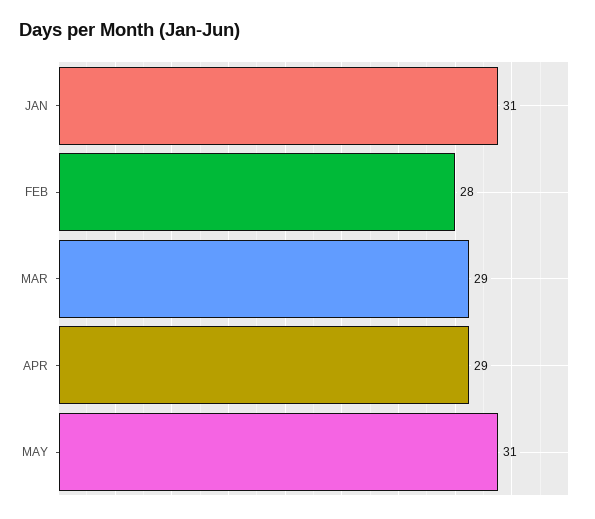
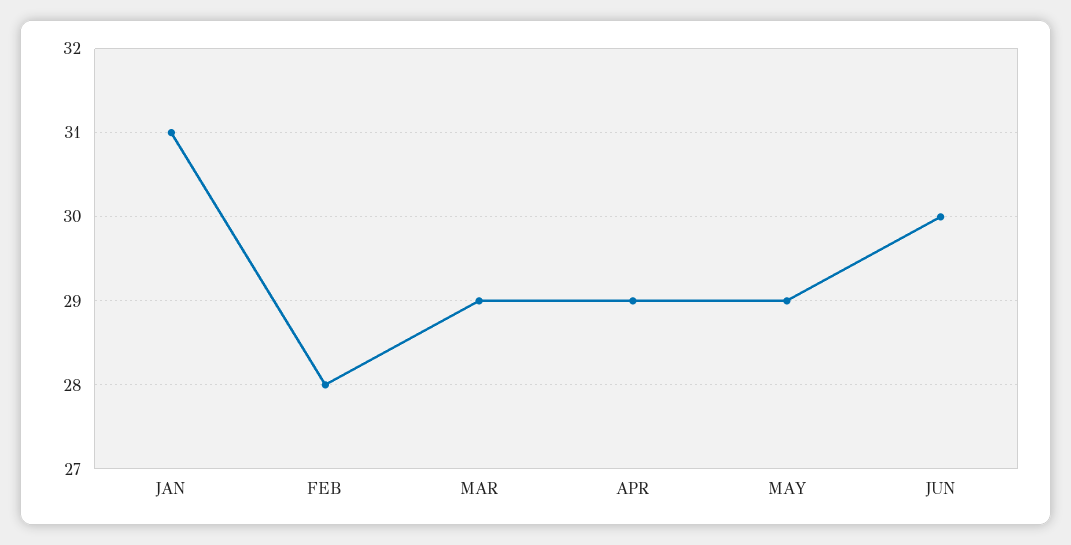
MAY: 31 -> 29
JUN: none -> 30

